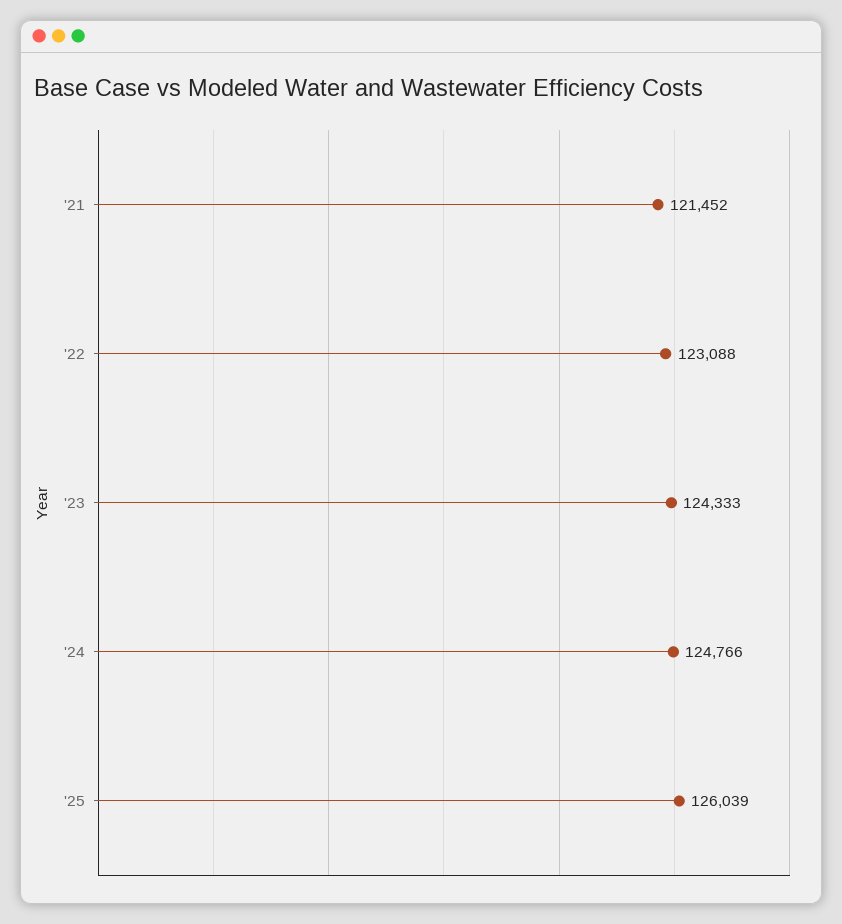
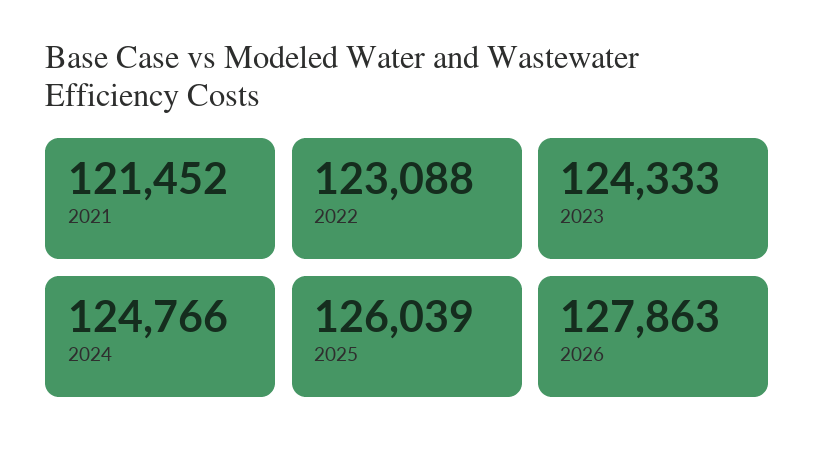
2026: none -> 127863

